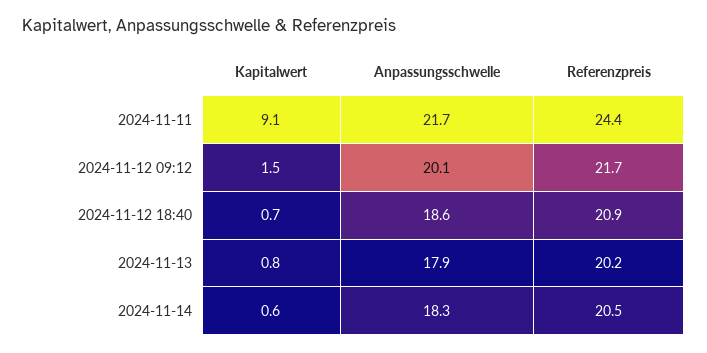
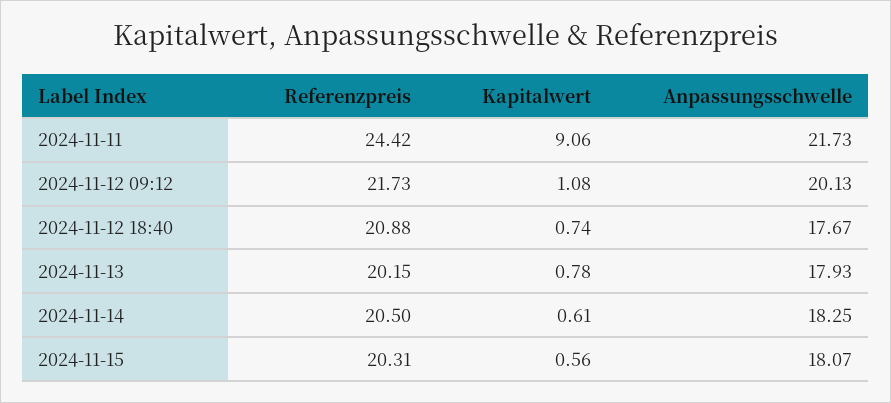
Kapitalwert, 2024-11-12 09:12: 1.5 -> 1.08
Anpassungsschwelle, 2024-11-12 18:40: 18.6 -> 17.67
Referenzpreis, 2024-11-15: none -> 20.31
Kapitalwert, 2024-11-15: none -> 0.56
Anpassungsschwelle, 2024-11-15: none -> 18.07

